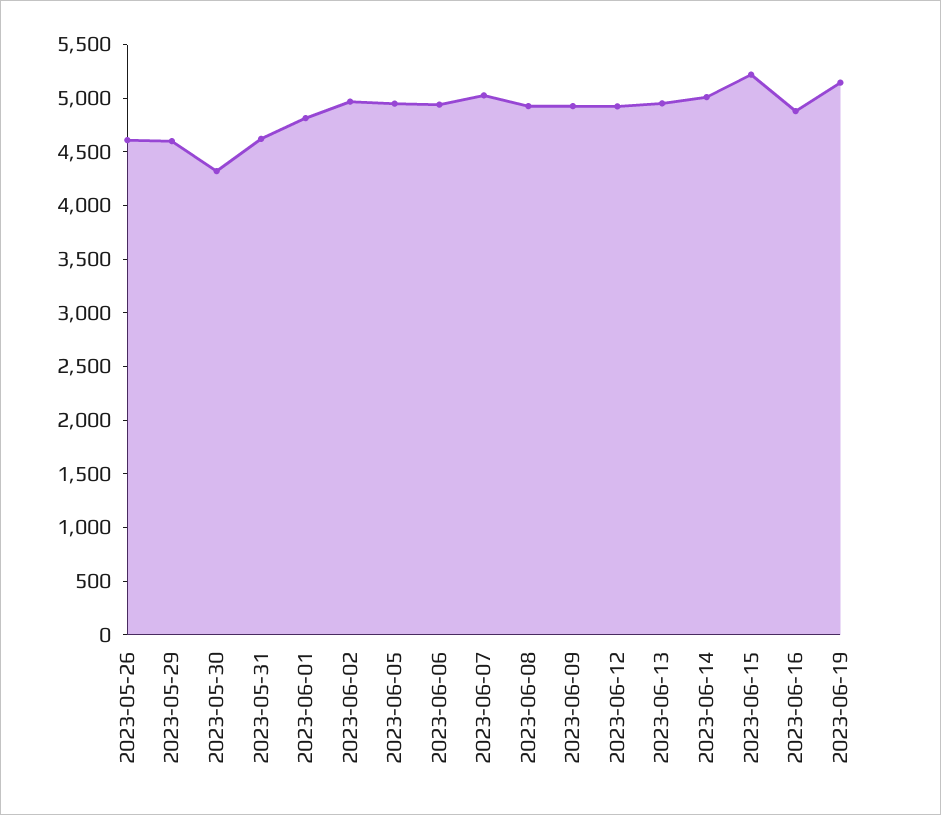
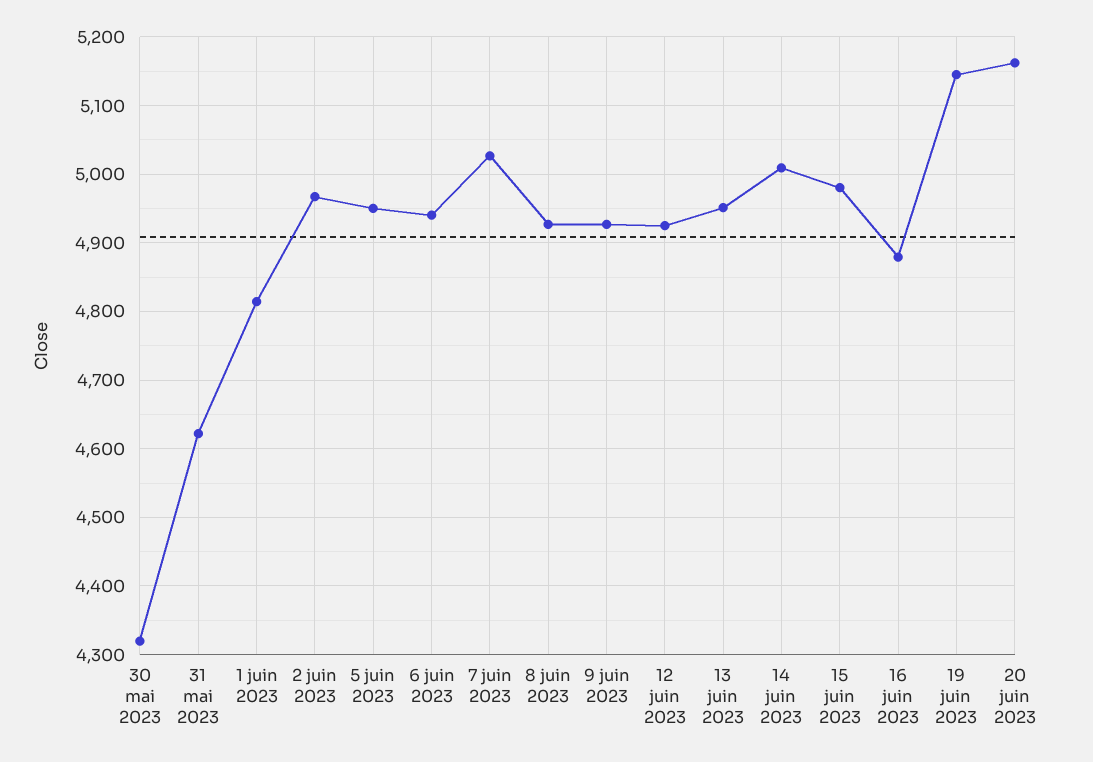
2023-05-26: 4600 -> none
2023-05-29: 4600 -> none
2023-06-15: 5200 -> 4980
20 juin 2023: none -> 5160

